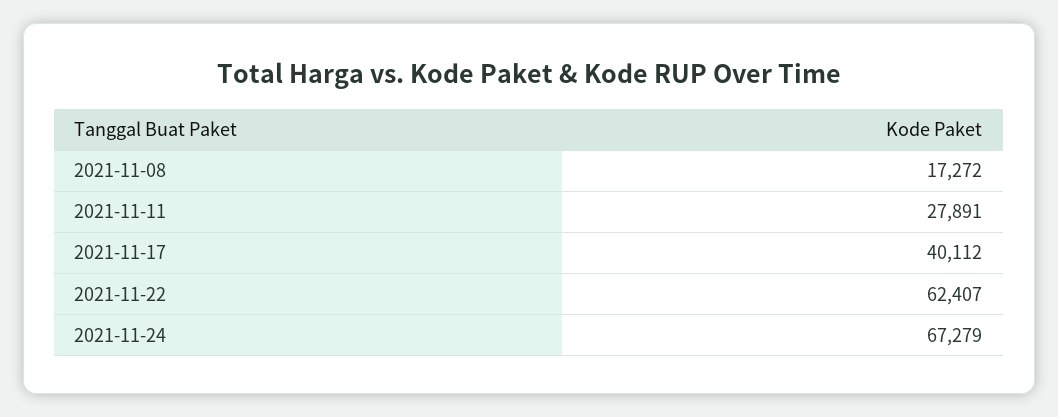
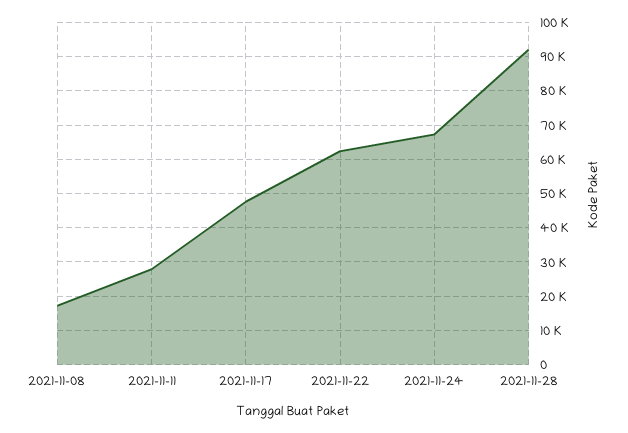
2021-11-17: 40112 -> 48000
2021-11-28: none -> 92000

